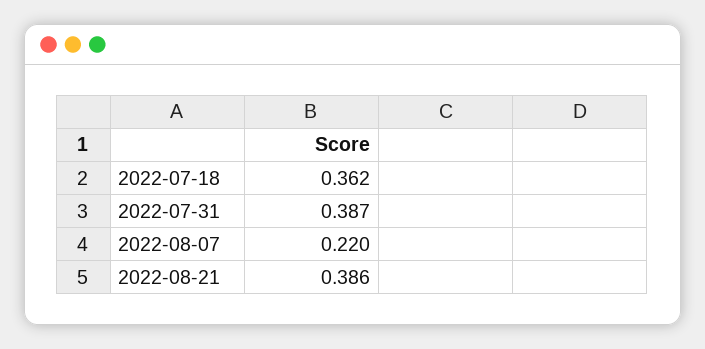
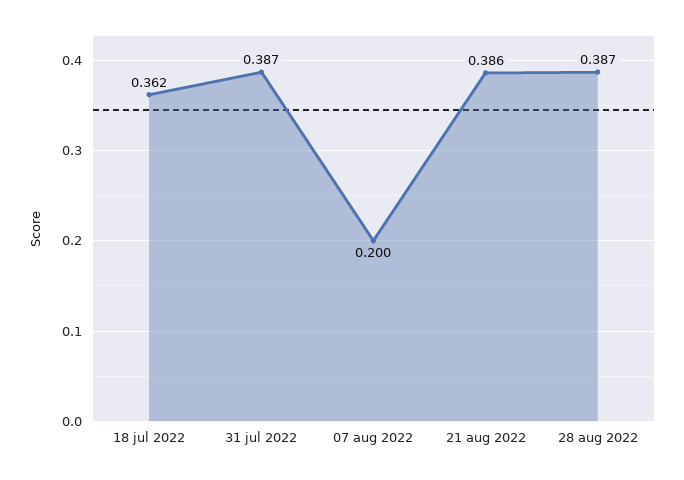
2022-08-07: 0.22 -> 0.2
28 aug 2022: none -> 0.387

